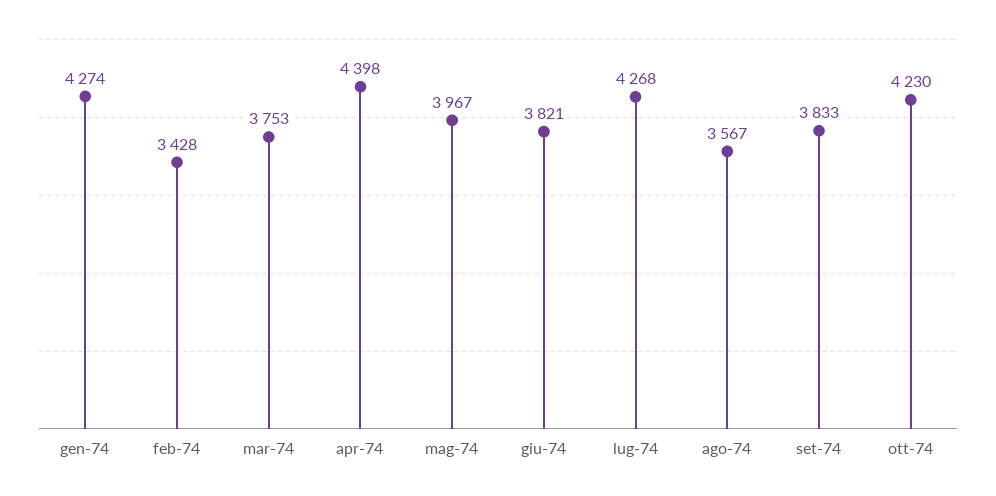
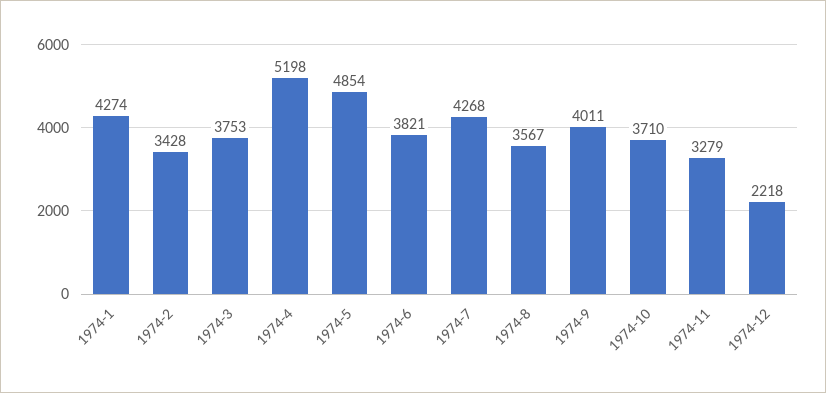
apr-74: 4398 -> 5198
mag-74: 3967 -> 4854
set-74: 3833 -> 4011
ott-74: 4230 -> 3710
1974-11: none -> 3279
1974-12: none -> 2218

